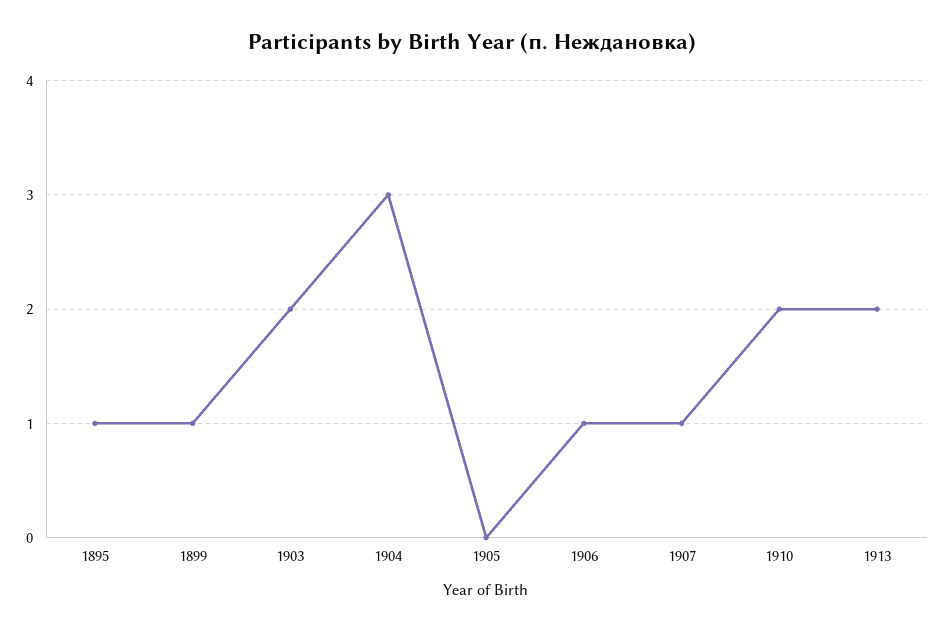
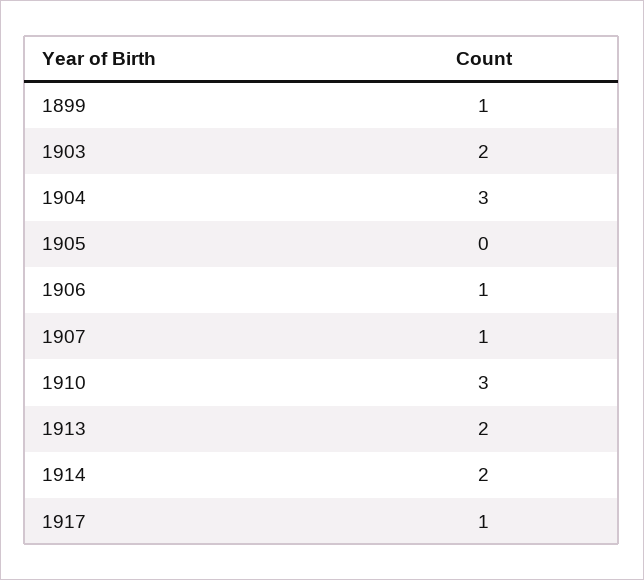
1895: 1 -> none
1910: 2 -> 3
1914: none -> 2
1917: none -> 1

